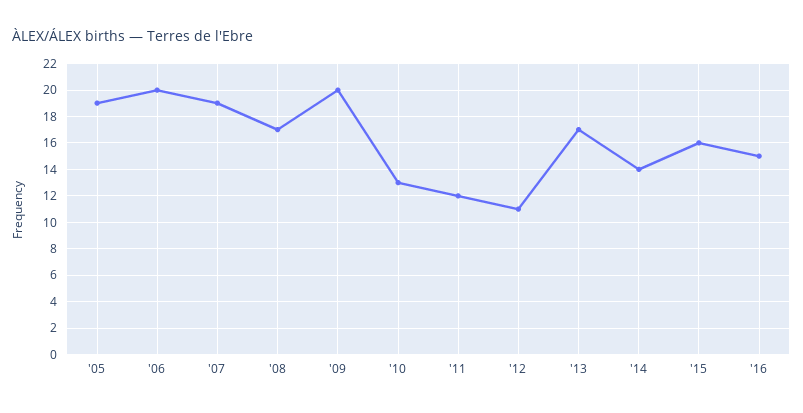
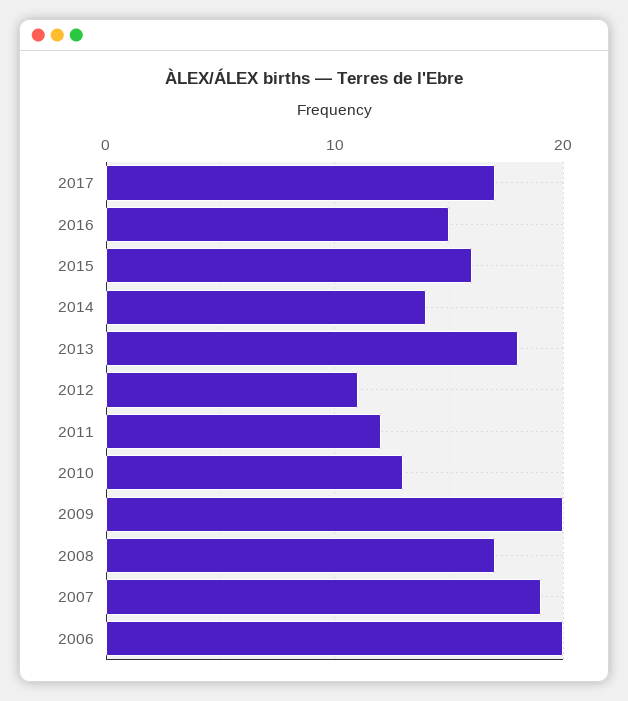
'05: 19 -> none
'13: 17 -> 18
2017: none -> 17

